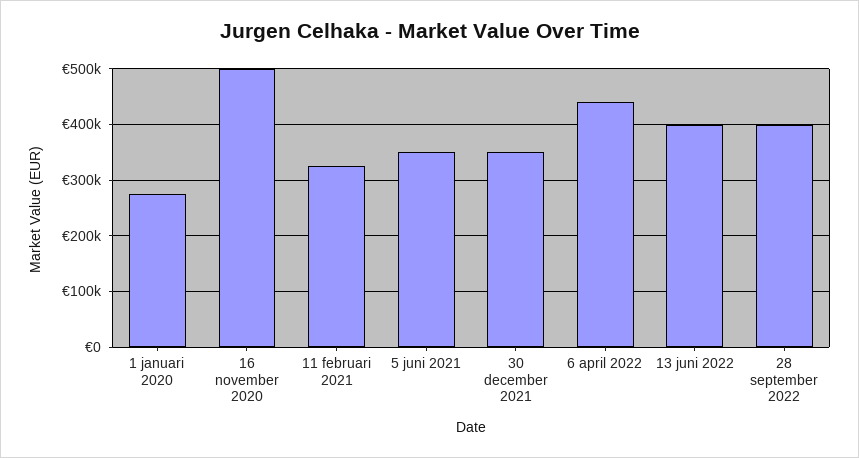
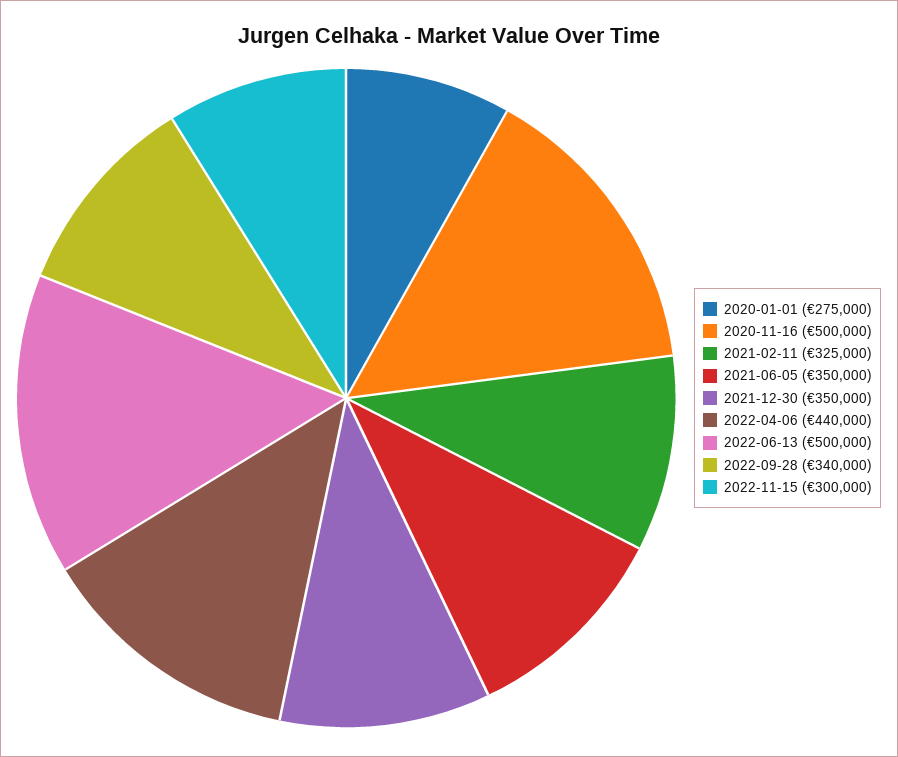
13 juni 2022: 400000 -> 500000
28 september 2022: 400000 -> 340000
2022-11-15: none -> 300000

